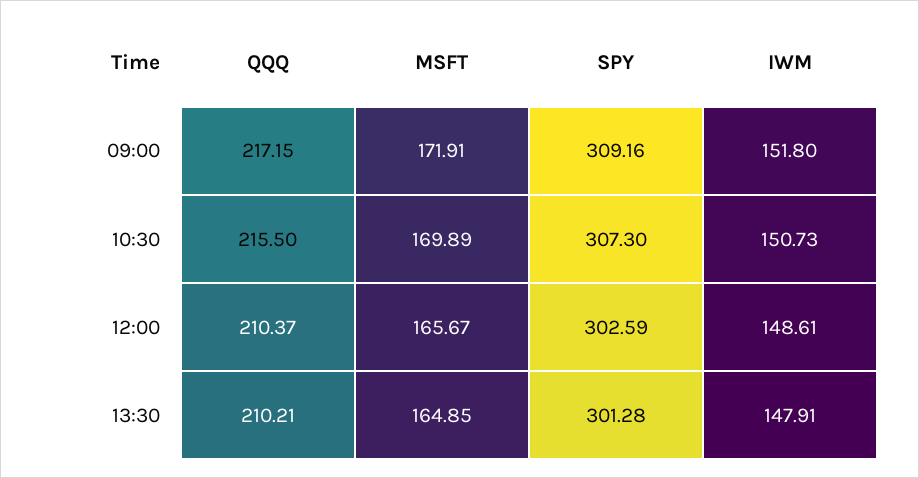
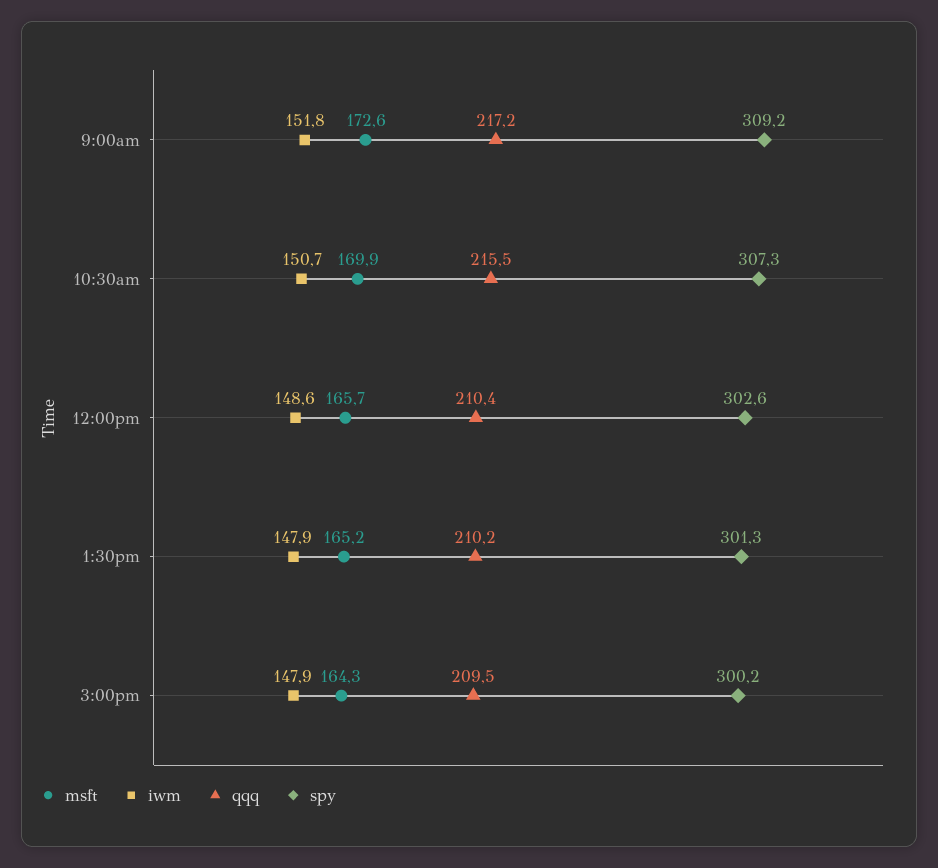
MSFT, 09:00: 171.91 -> 172.6
MSFT, 13:30: 164.85 -> 165.2
MSFT, 3:00pm: none -> 164.3
IWM, 3:00pm: none -> 147.9
QQQ, 3:00pm: none -> 209.5
SPY, 3:00pm: none -> 300.2

